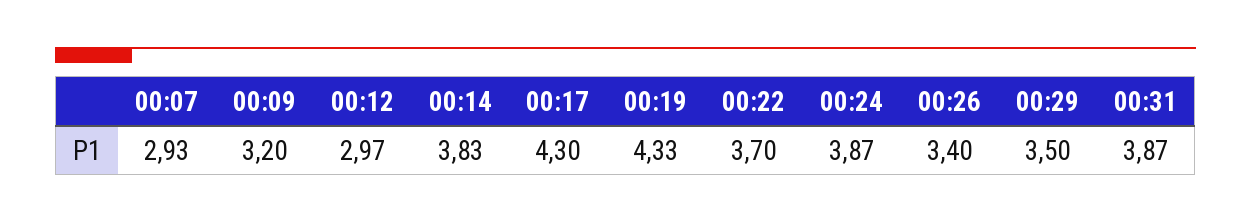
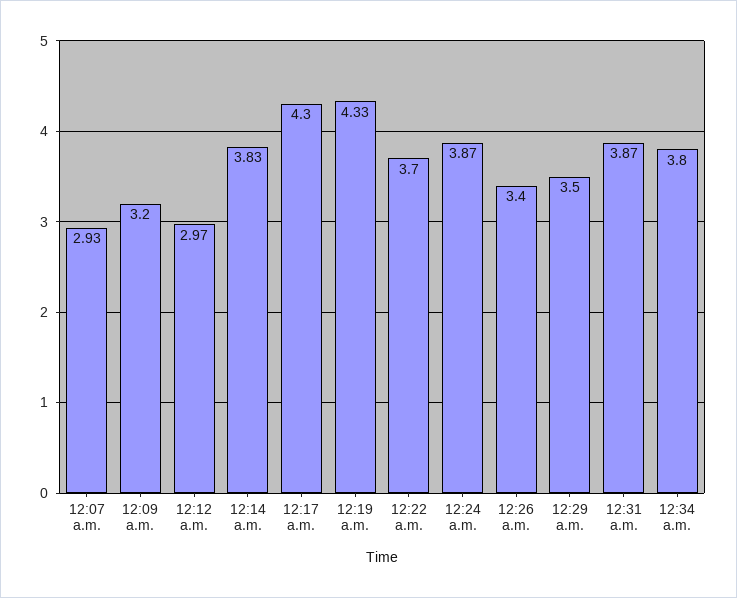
12:34 a.m.: none -> 3.8

